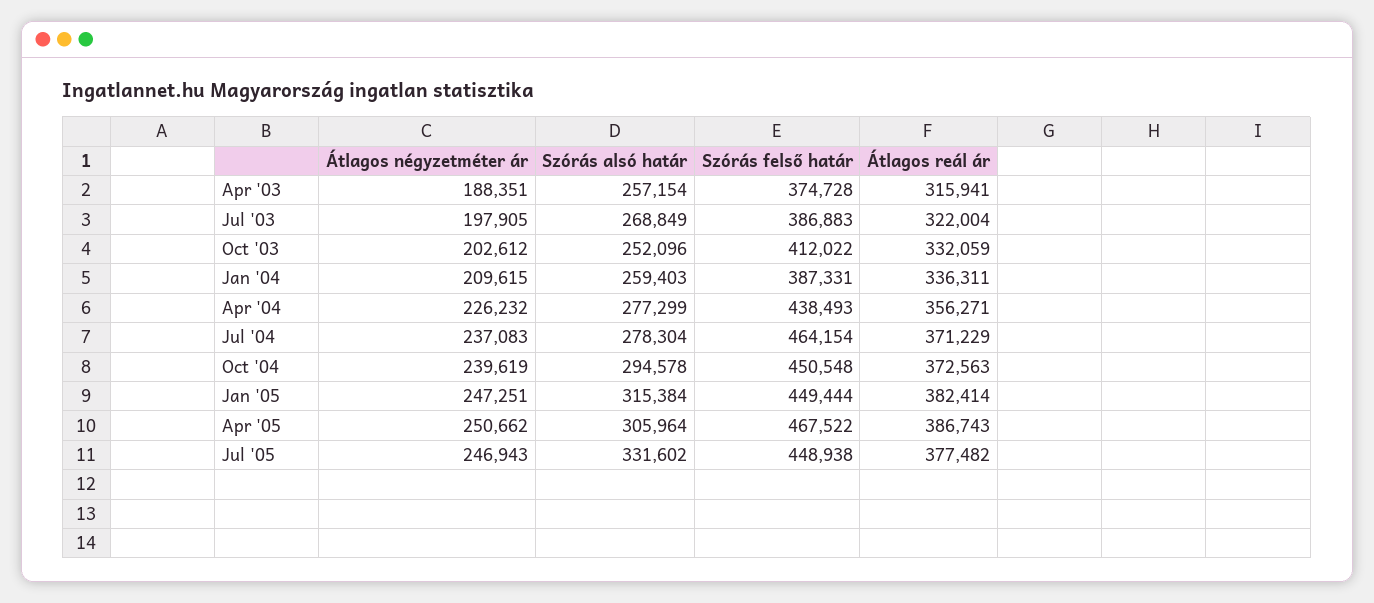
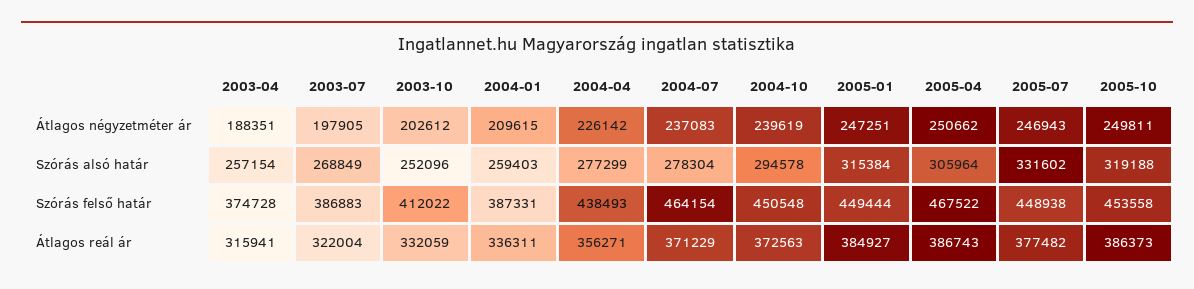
Átlagos négyzetméter ár, Apr '04: 226232 -> 226142
Átlagos reál ár, Jan '05: 382414 -> 384927
Átlagos négyzetméter ár, 2005-10: none -> 249811
Szórás alsó határ, 2005-10: none -> 319188
Szórás felső határ, 2005-10: none -> 453558
Átlagos reál ár, 2005-10: none -> 386373

